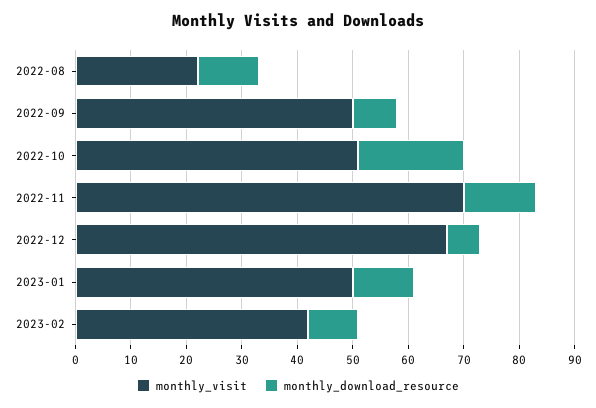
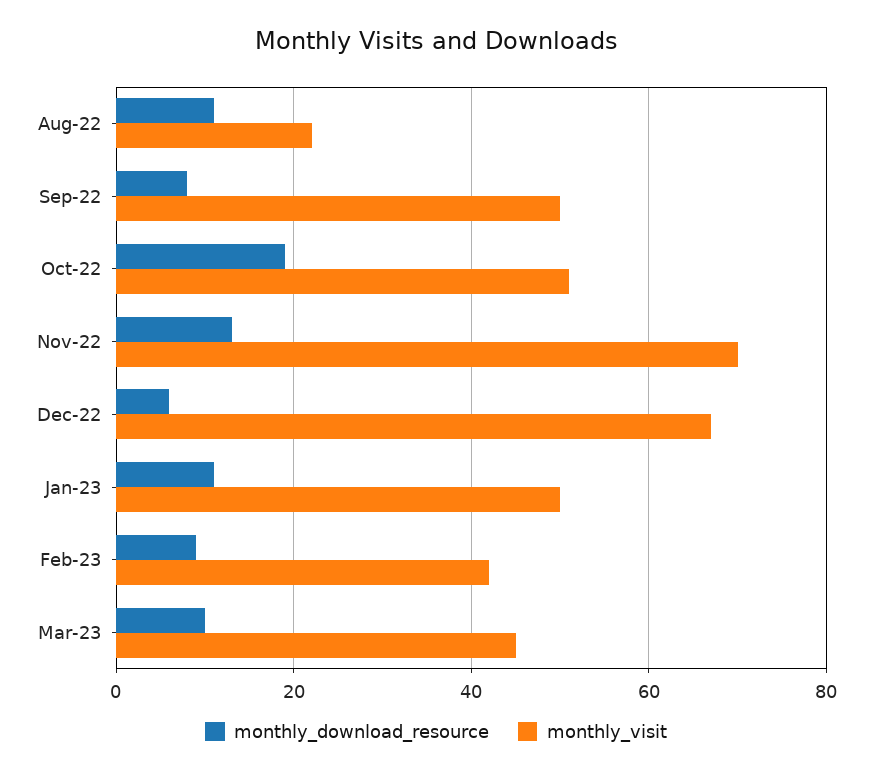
monthly_download_resource, Mar-23: none -> 10
monthly_visit, Mar-23: none -> 45

